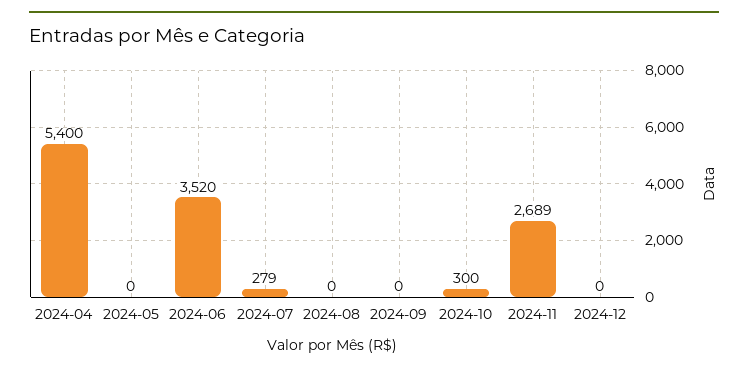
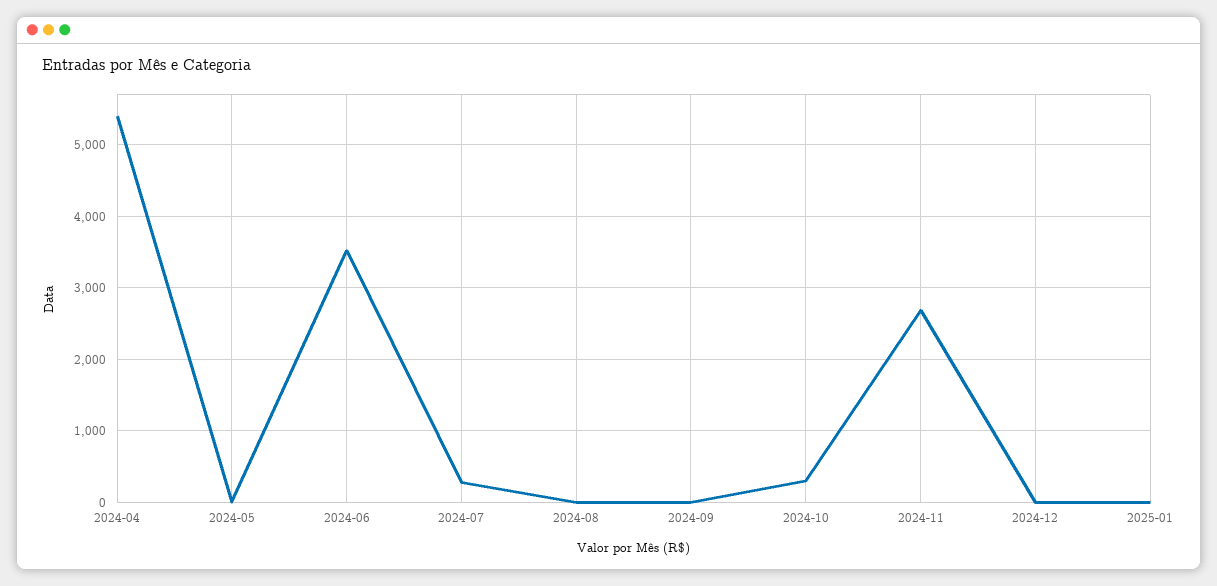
2025-01: none -> 0

